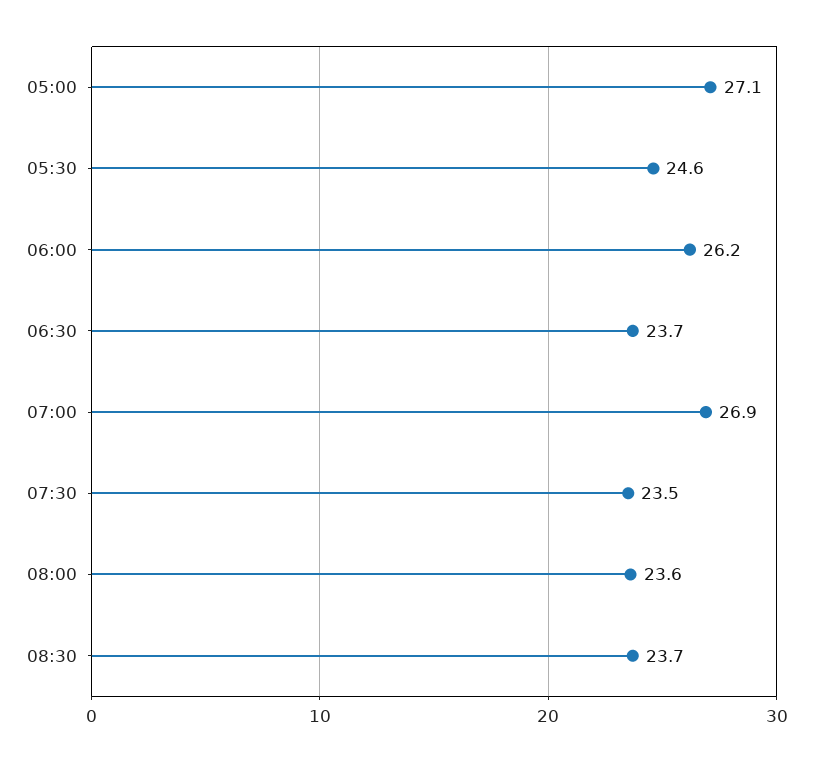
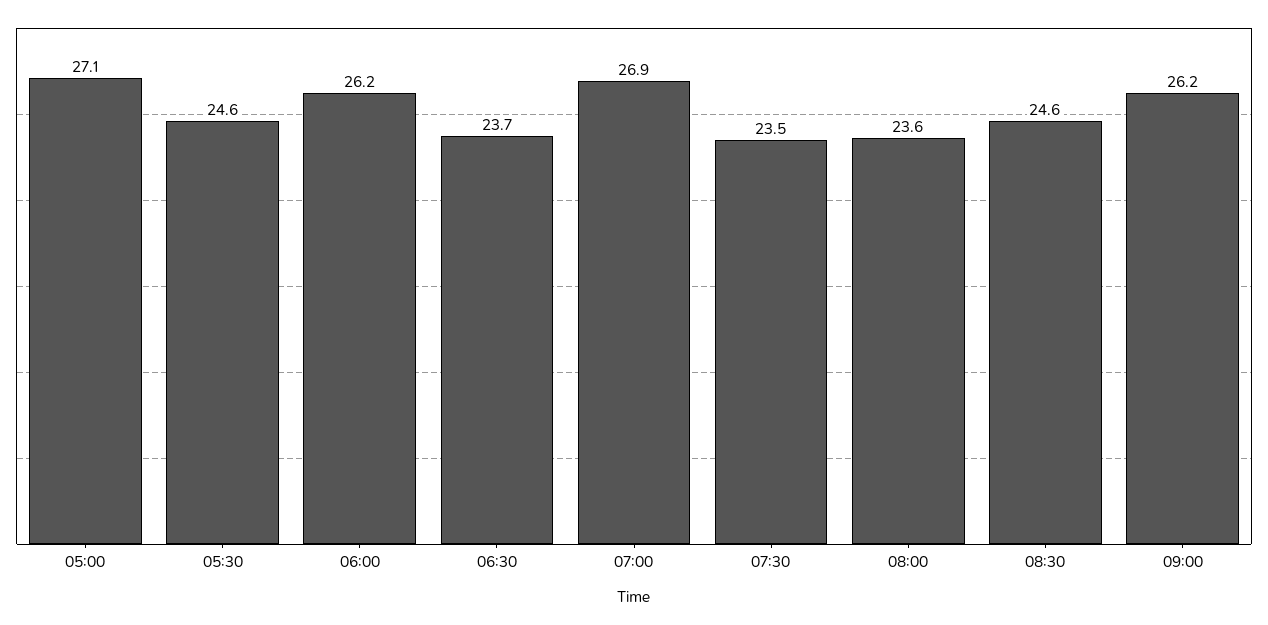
08:30: 23.7 -> 24.6
09:00: none -> 26.2

